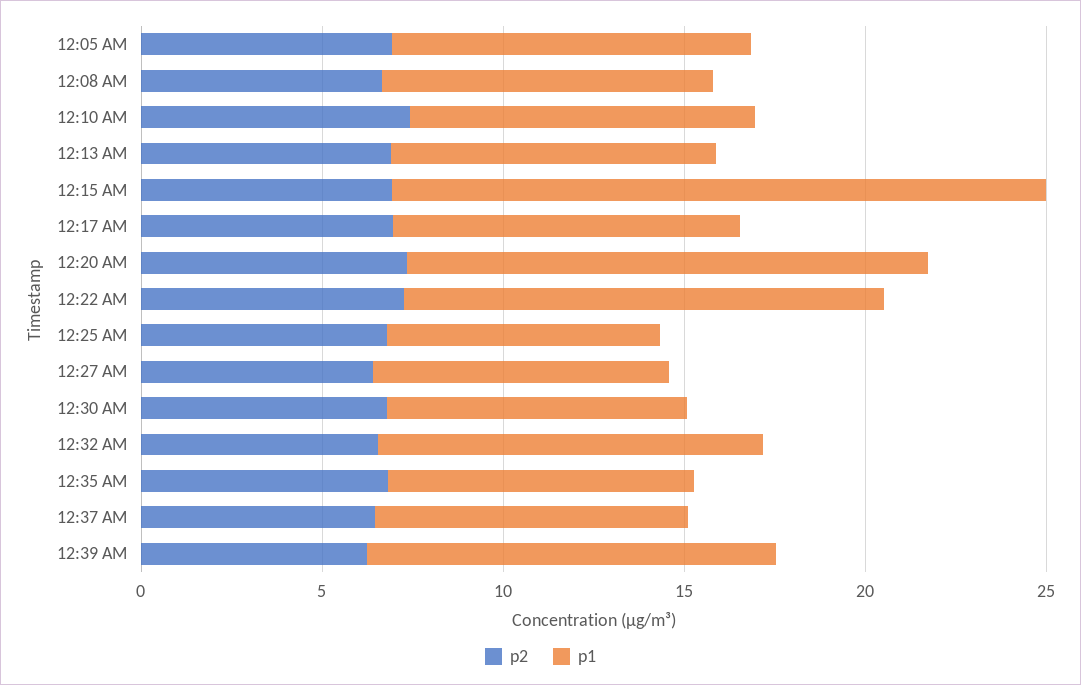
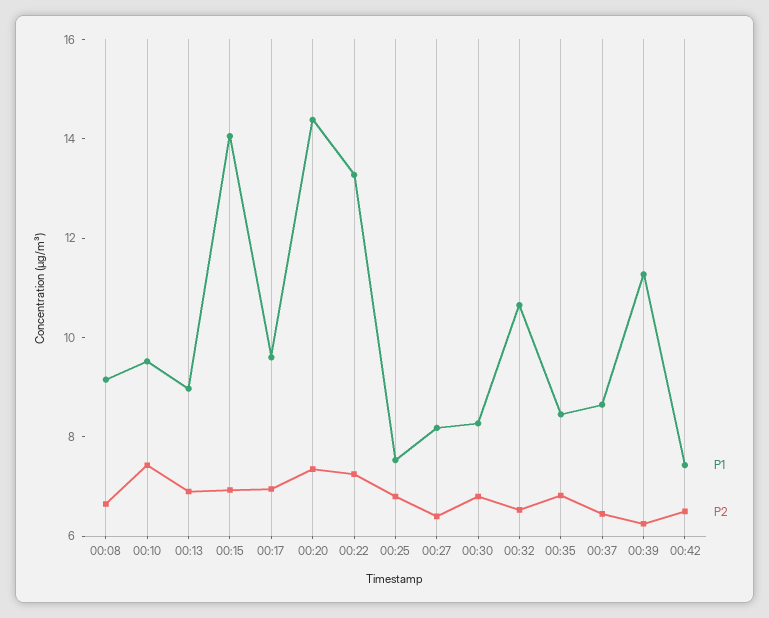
p2, 12:05 AM: 7 -> none
p1, 12:05 AM: 10 -> none
p1, 12:15 AM: 18 -> 14
p1, 00:42: none -> 7.5
p2, 00:42: none -> 6.5

